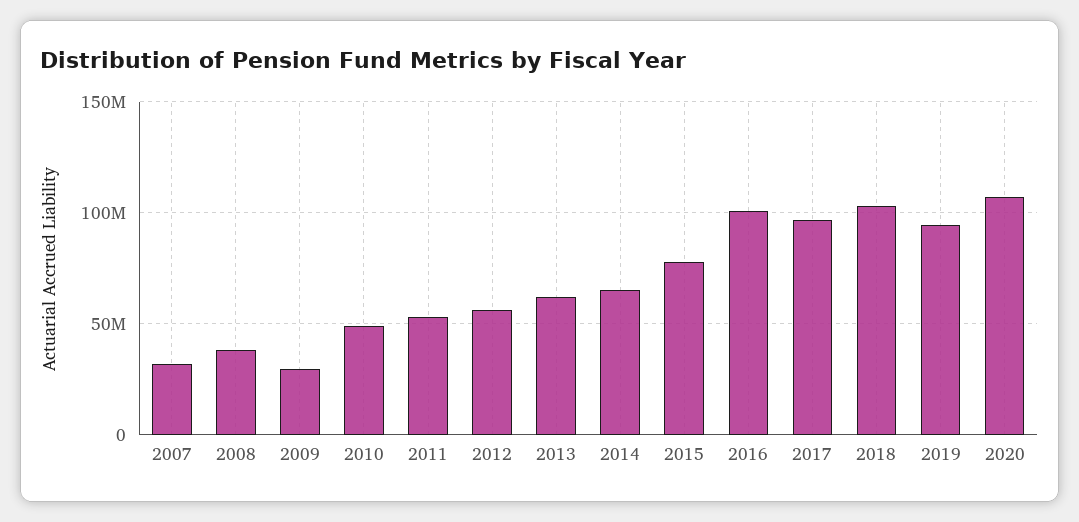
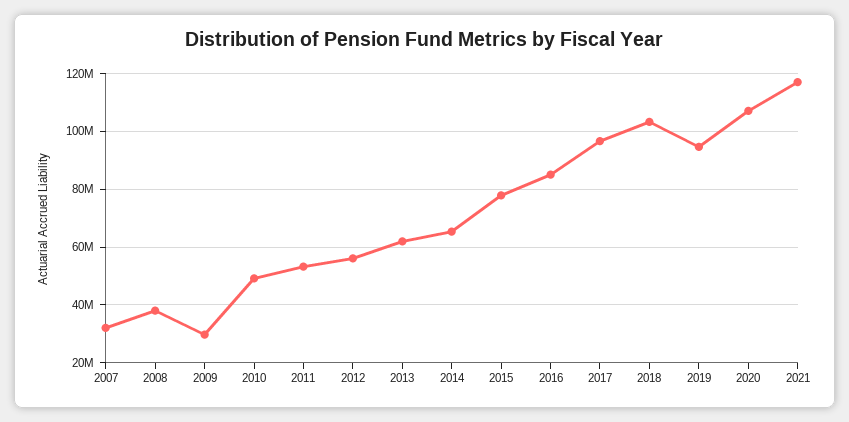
2016: 100000000 -> 85000000
2021: none -> 117500000

